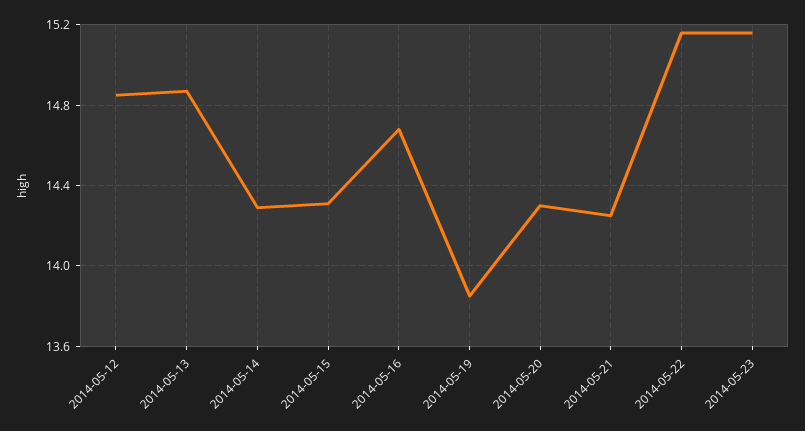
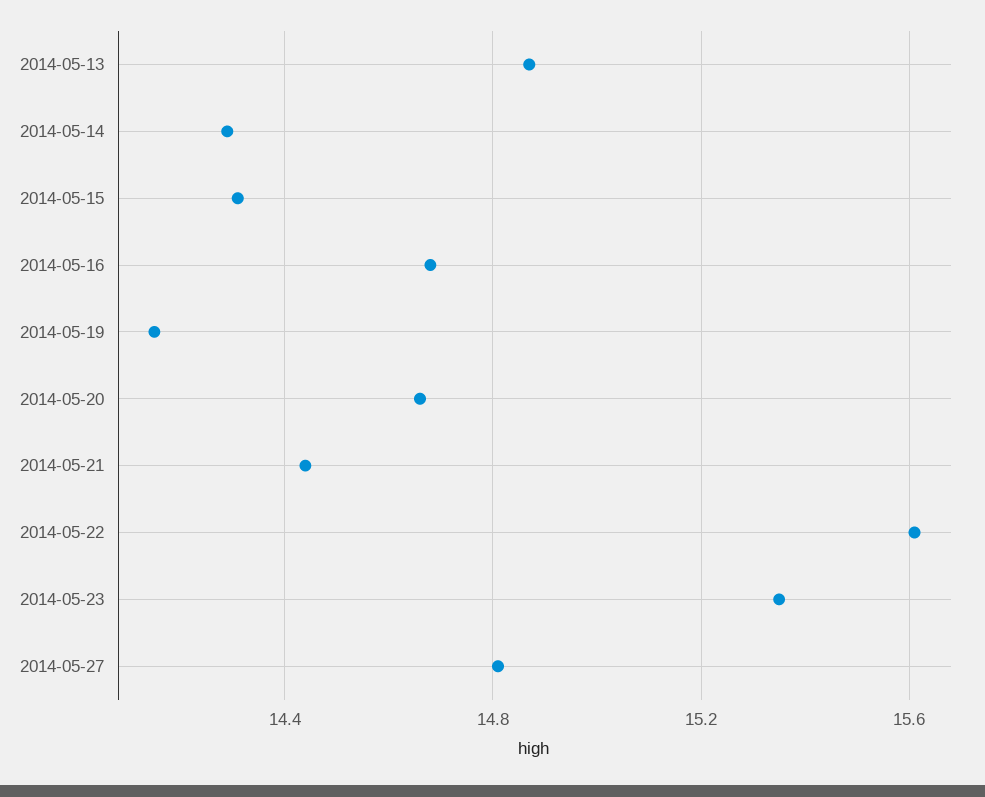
2014-05-12: 14.85 -> none
2014-05-19: 13.85 -> 14.15
2014-05-20: 14.3 -> 14.65
2014-05-21: 14.25 -> 14.45
2014-05-22: 15.15 -> 15.6
2014-05-23: 15.15 -> 15.35
2014-05-27: none -> 14.8

